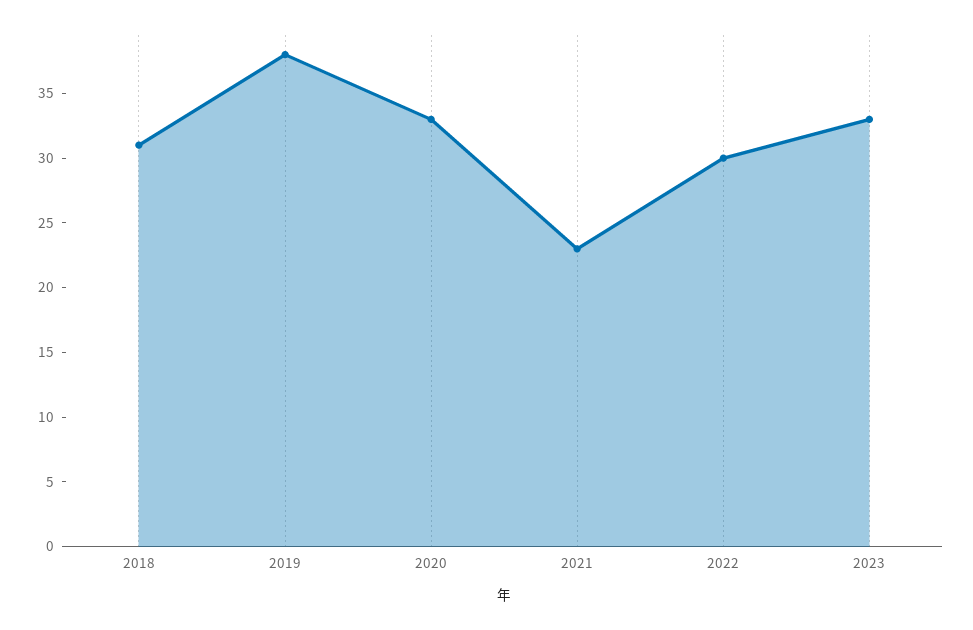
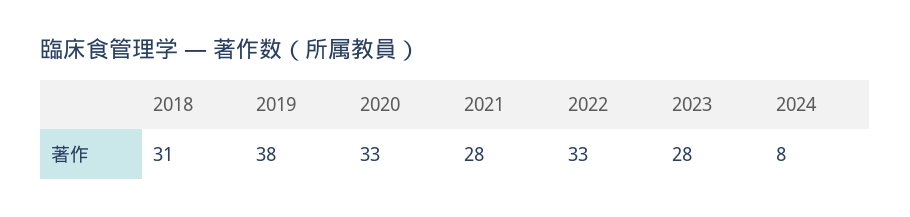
2021: 23 -> 28
2022: 30 -> 33
2023: 33 -> 28
2024: none -> 8

